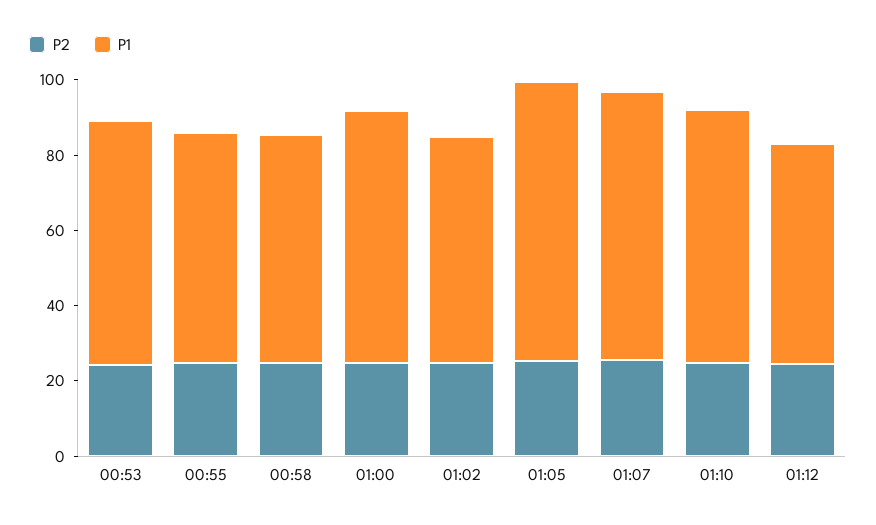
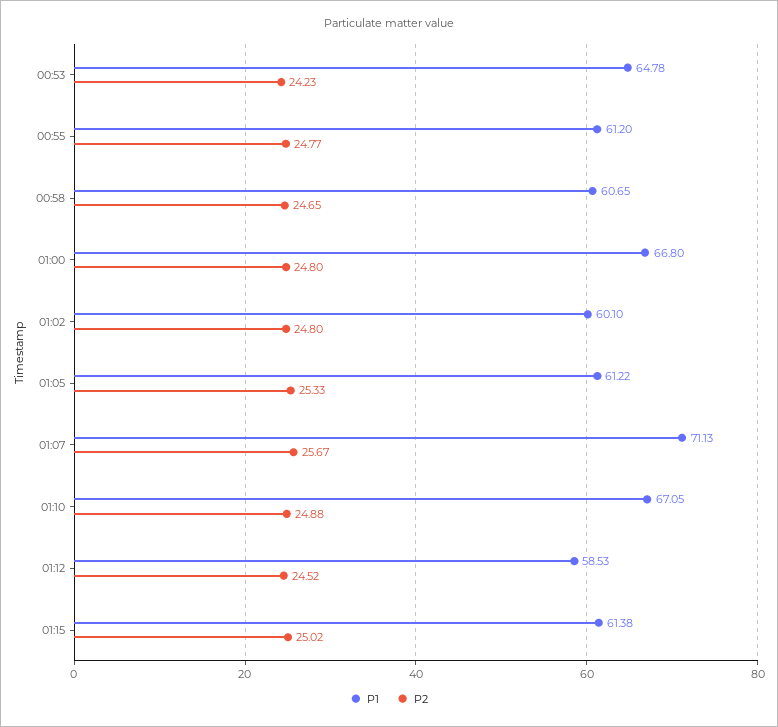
P1, 01:05: 75 -> 61.22
P1, 01:15: none -> 61.38
P2, 01:15: none -> 25.02

